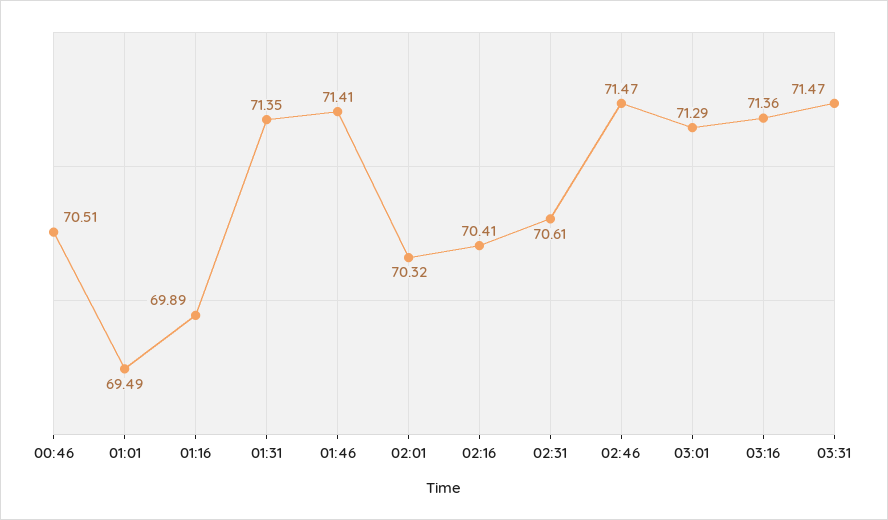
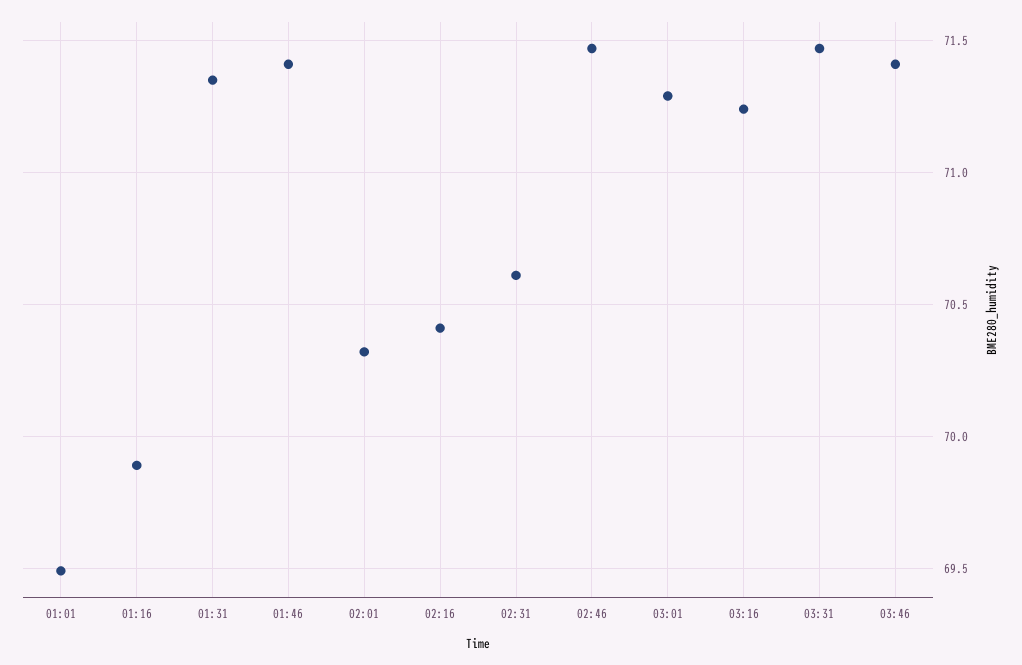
00:46: 70.51 -> none
03:16: 71.36 -> 71.25
03:46: none -> 71.4

